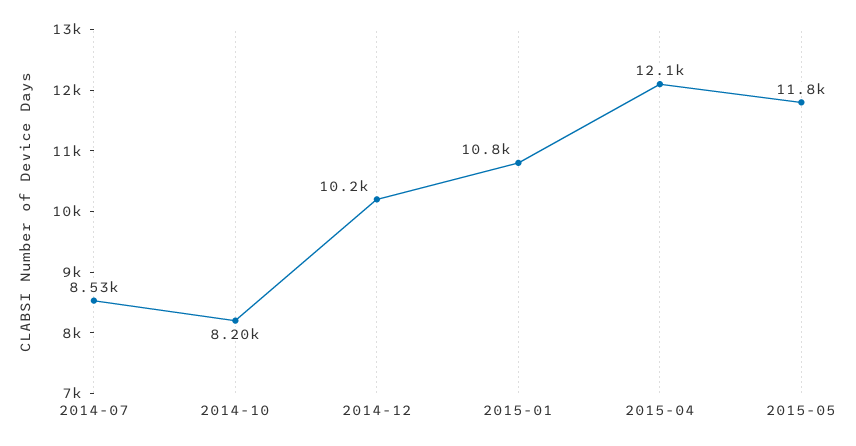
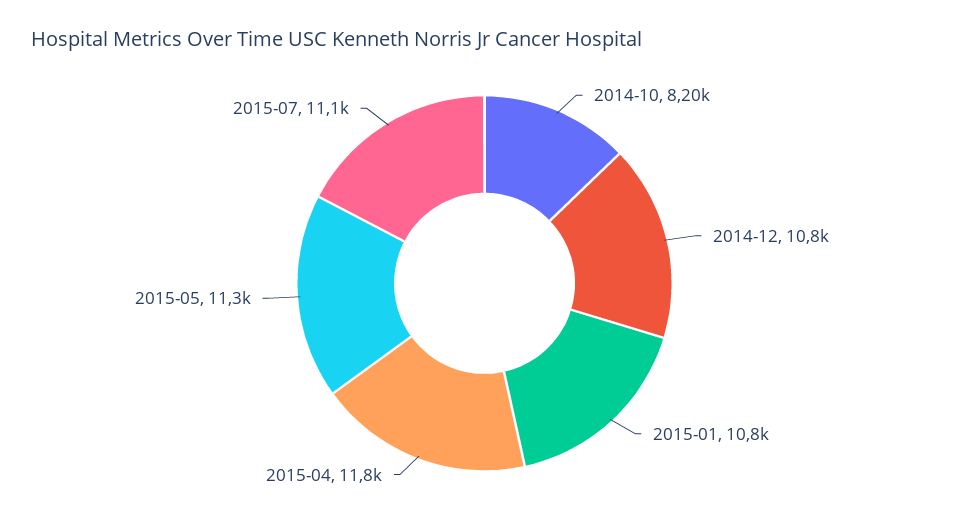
2014-07: 8530 -> none
2014-12: 10200 -> 10800
2015-04: 12100 -> 11800
2015-05: 11800 -> 11300
2015-07: none -> 11100

